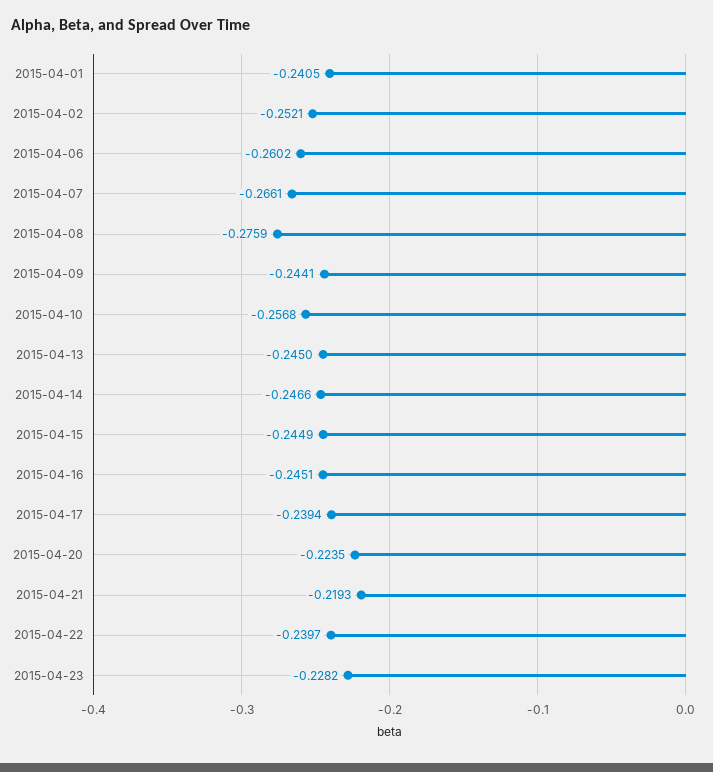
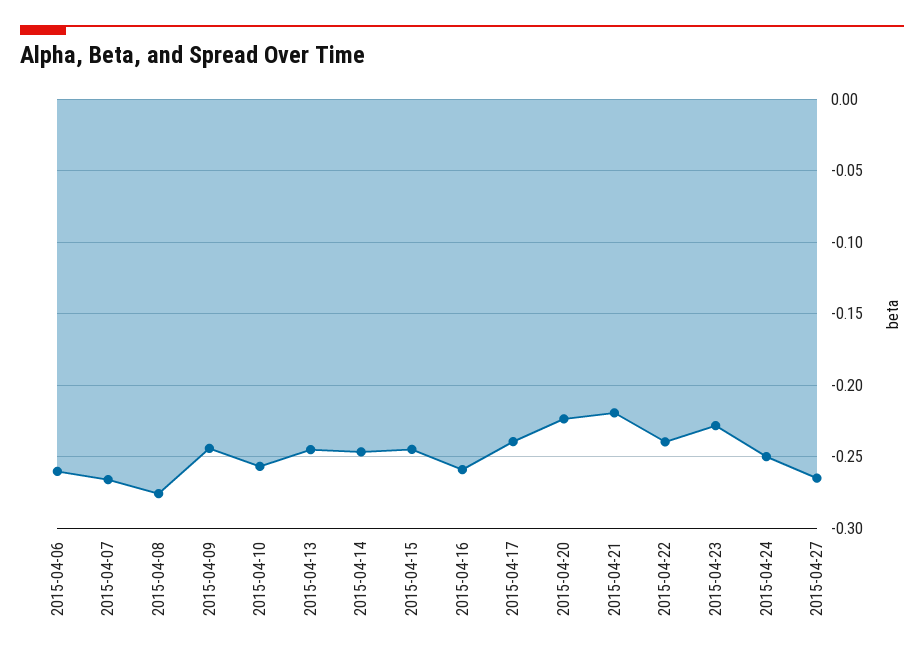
2015-04-01: -0.2405 -> none
2015-04-02: -0.2521 -> none
2015-04-16: -0.2451 -> -0.26
2015-04-24: none -> -0.25
2015-04-27: none -> -0.265

